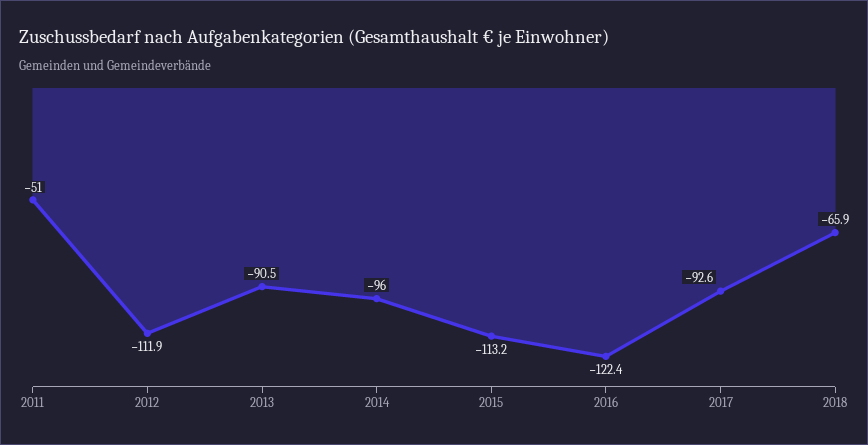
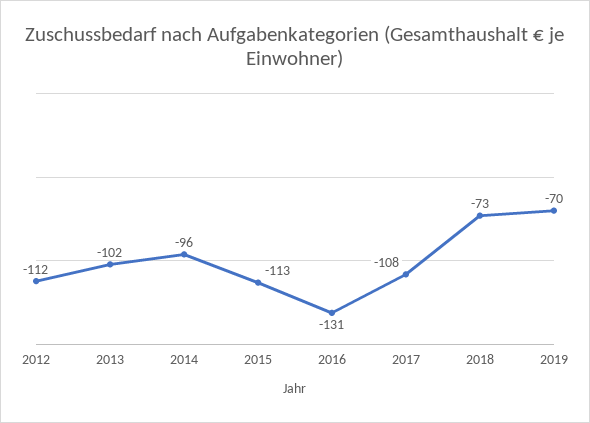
2011: -51 -> none
2013: -90.5 -> -102
2016: -122.4 -> -131
2017: -92.6 -> -108
2018: -65.9 -> -73
2019: none -> -70

